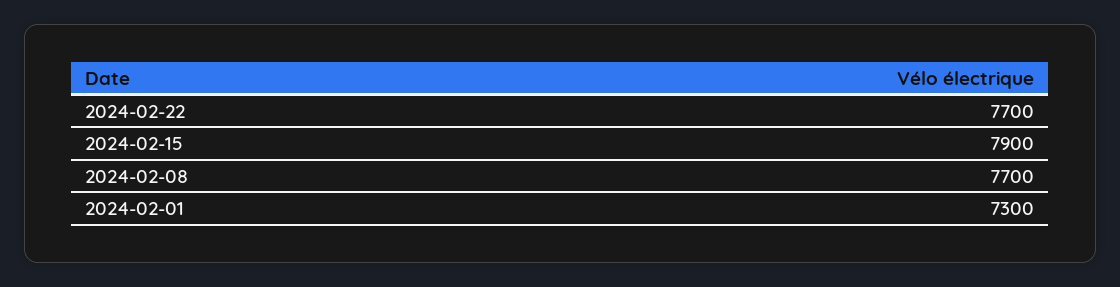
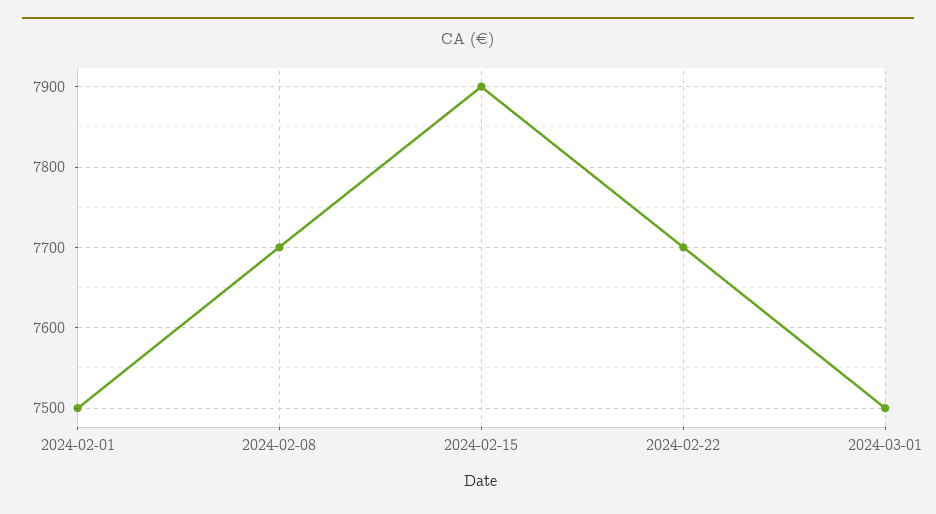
2024-02-01: 7300 -> 7500
2024-03-01: none -> 7500

